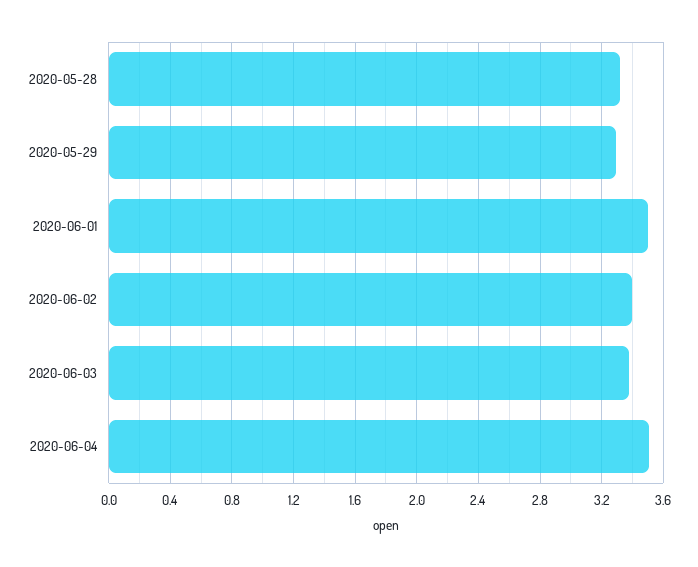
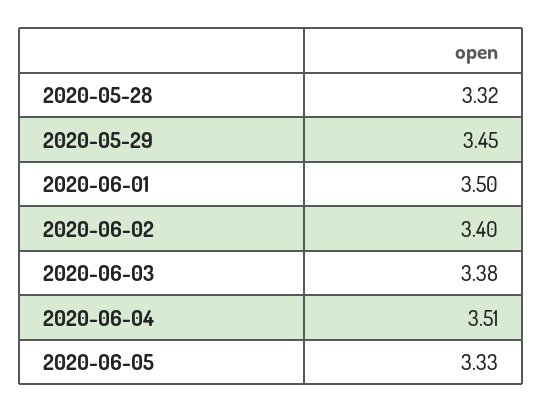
2020-05-29: 3.3 -> 3.45
2020-06-05: none -> 3.33

